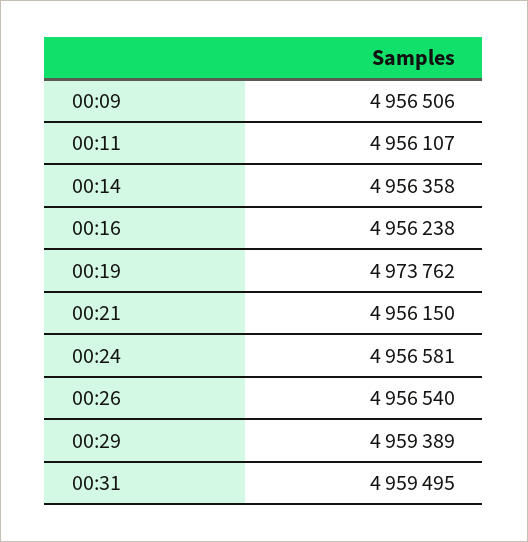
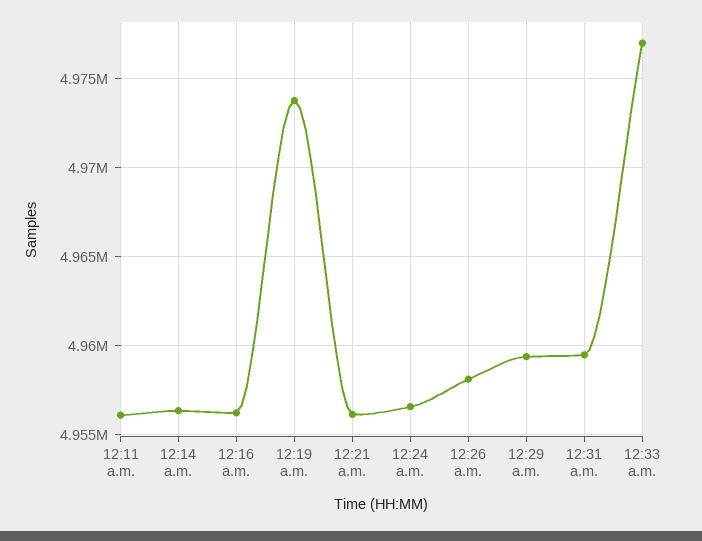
00:09: 4956506 -> none
00:26: 4956540 -> 4958000
12:33 a.m.: none -> 4977000

